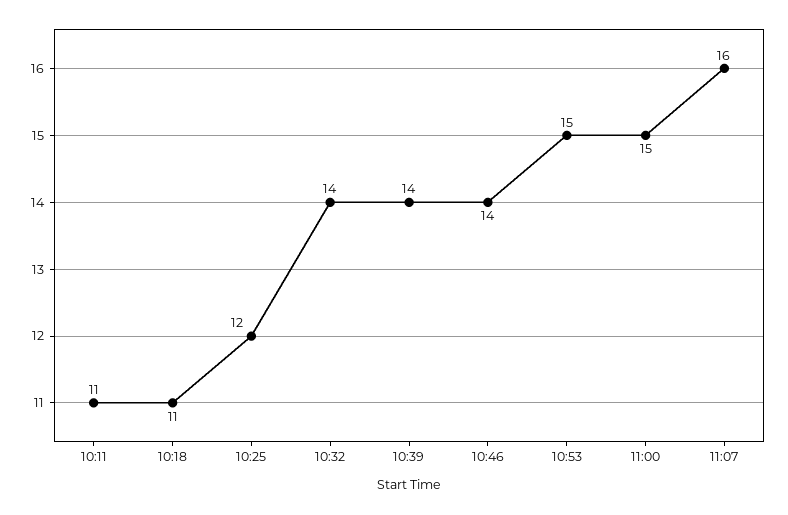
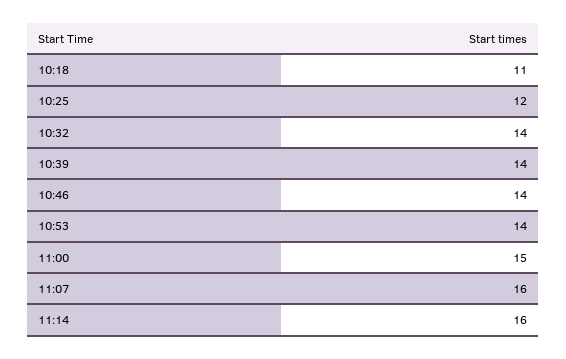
10:11: 11 -> none
10:53: 15 -> 14
11:14: none -> 16

